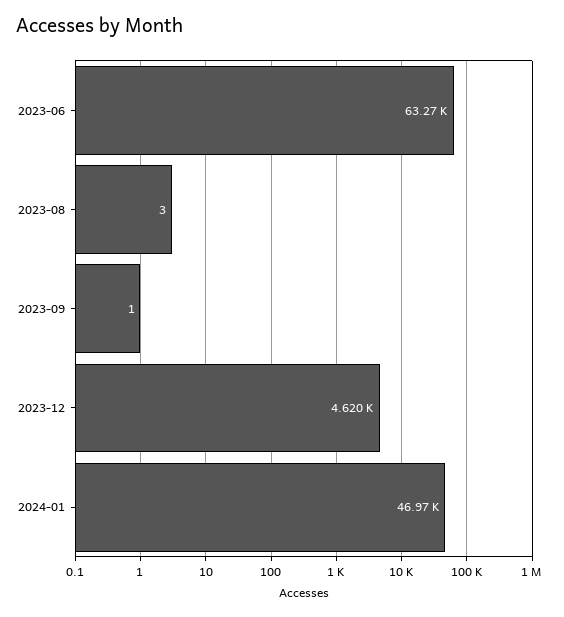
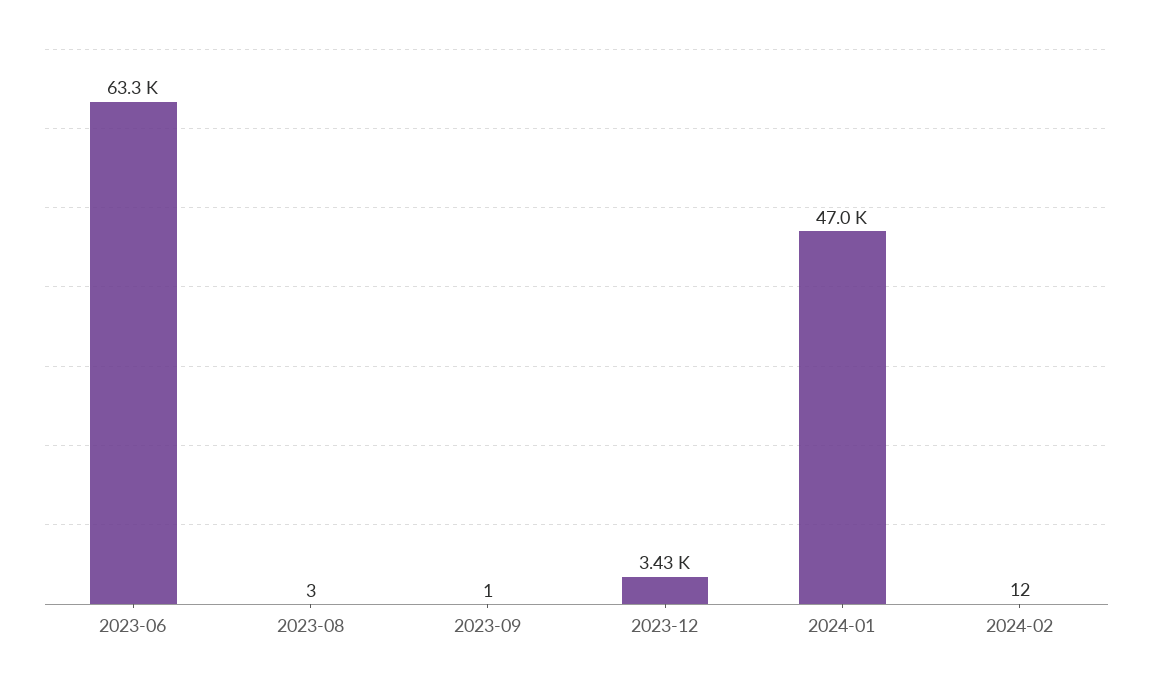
2023-12: 4620 -> 3430
2024-02: none -> 12

